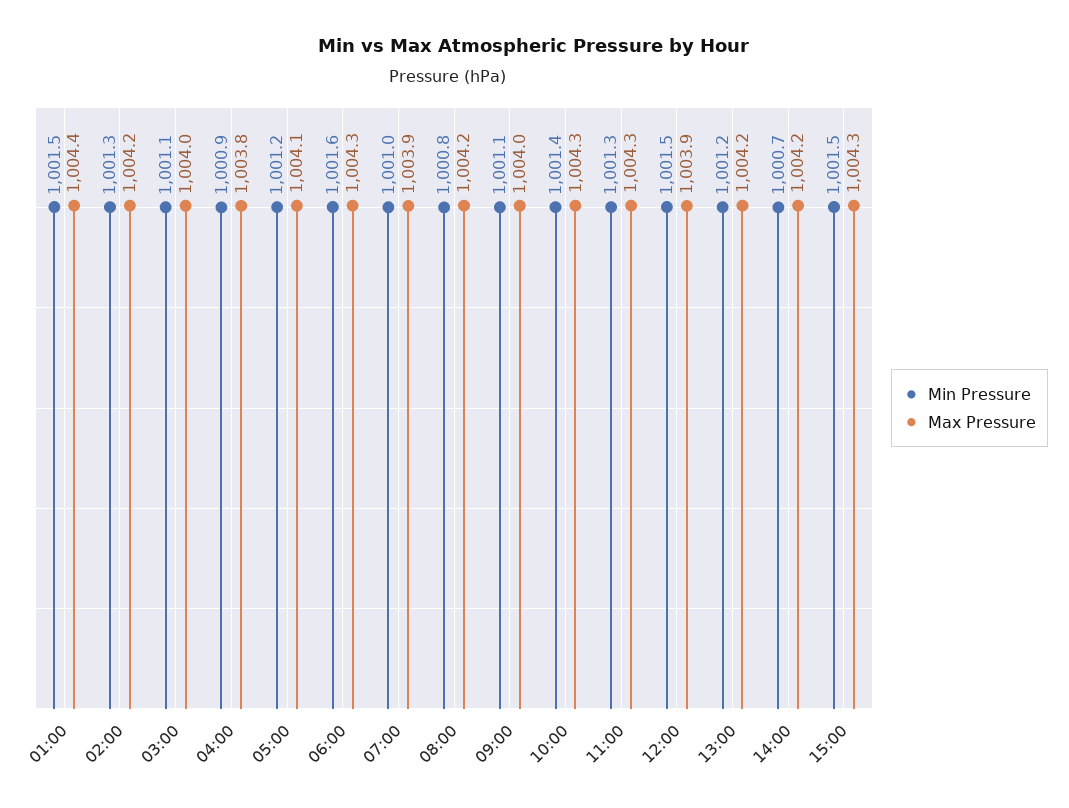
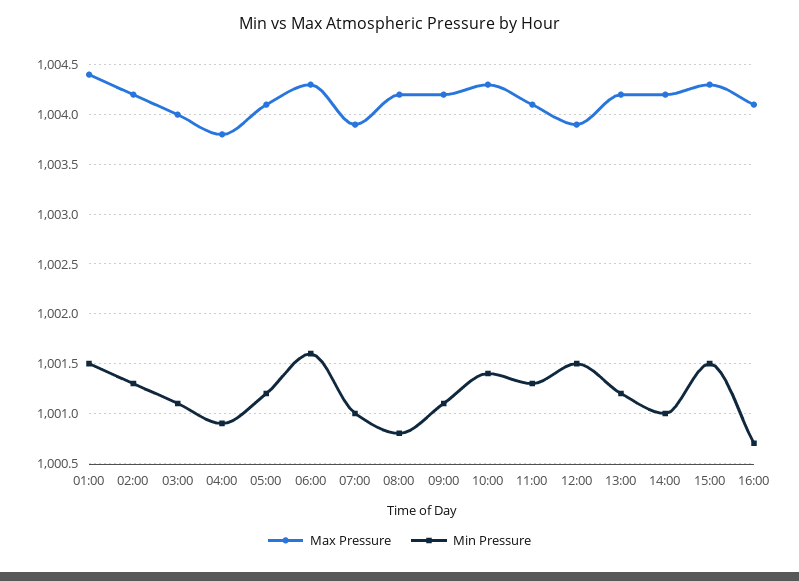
Max Pressure, 09:00: 1004 -> 1004.2
Max Pressure, 11:00: 1004.3 -> 1004.1
Min Pressure, 14:00: 1000.7 -> 1001
Max Pressure, 16:00: none -> 1004.1
Min Pressure, 16:00: none -> 1000.7

